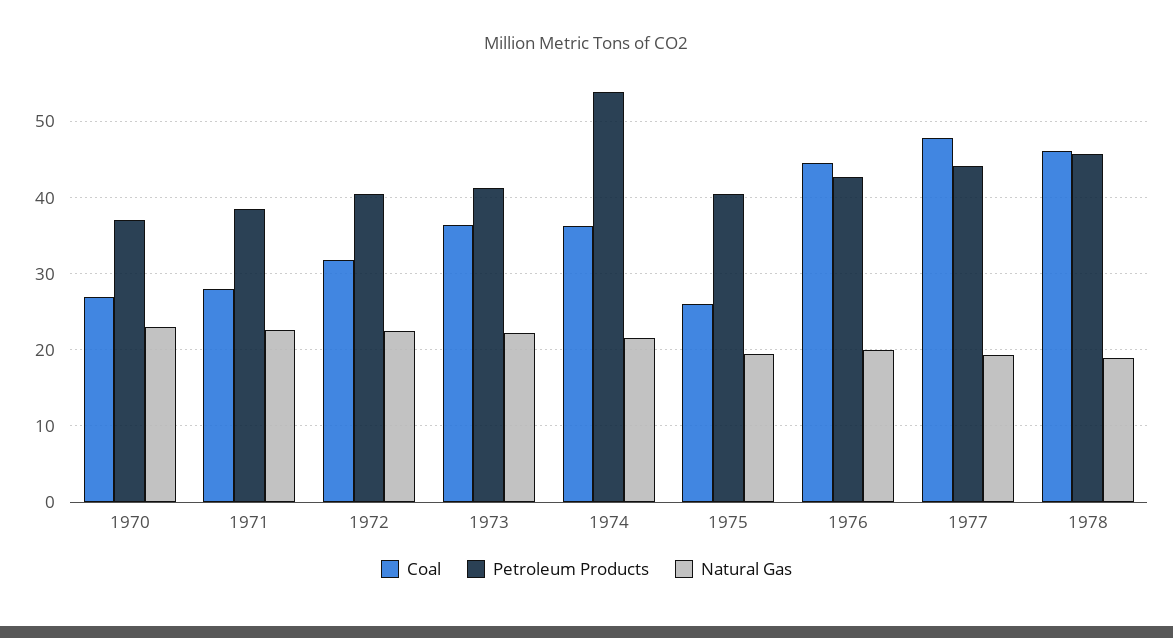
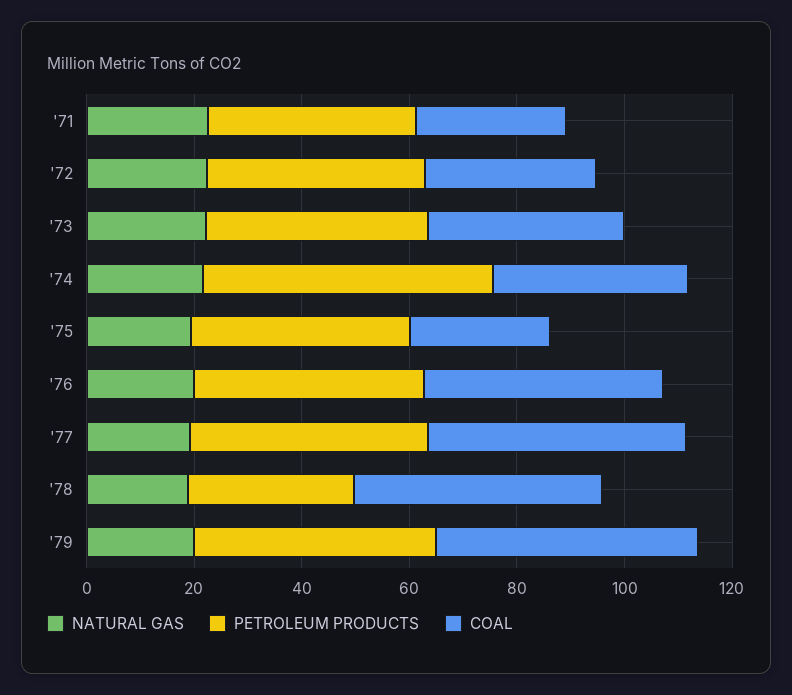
Coal, 1970: 27 -> none
Petroleum Products, 1970: 37 -> none
Natural Gas, 1970: 23 -> none
Petroleum Products, 1978: 46 -> 30
Natural Gas, '79: none -> 20
Petroleum Products, '79: none -> 45
Coal, '79: none -> 50

